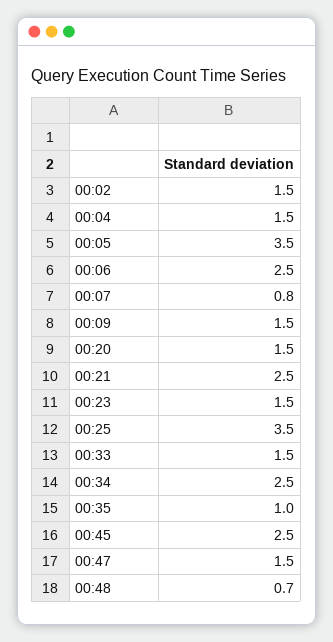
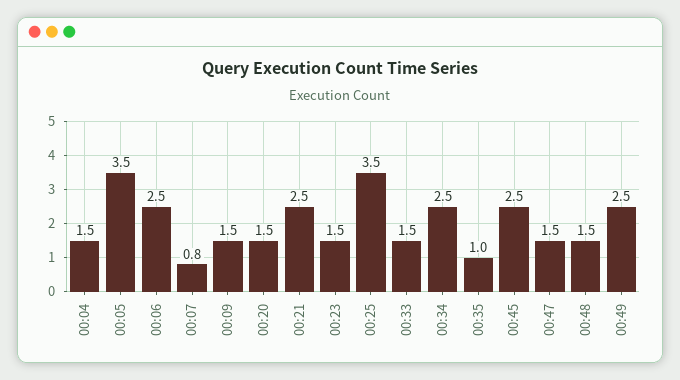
00:02: 1.5 -> none
00:48: 0.7 -> 1.5
00:49: none -> 2.5

